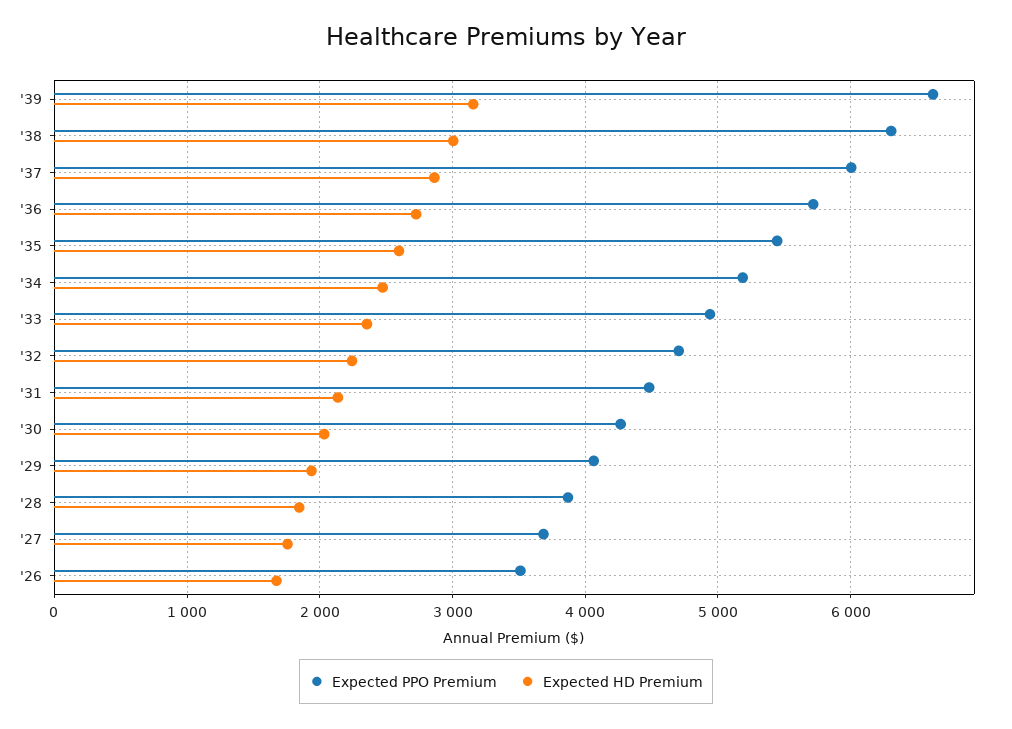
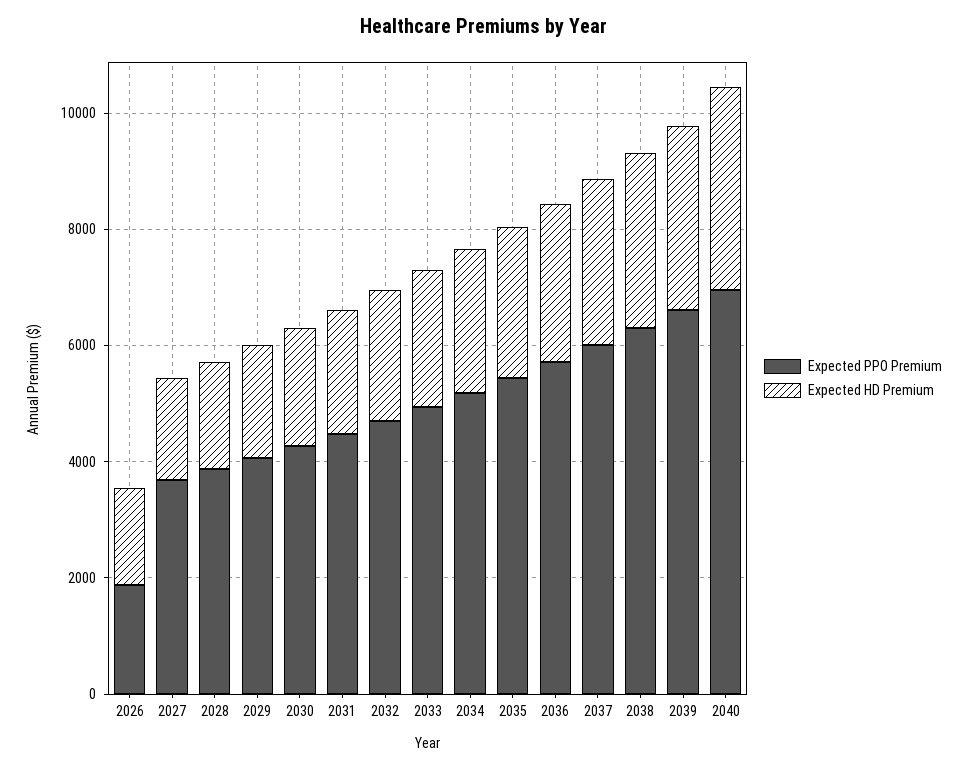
Expected PPO Premium, '26: 3500 -> 2000
Expected PPO Premium, 2040: none -> 7000
Expected HD Premium, 2040: none -> 3500

